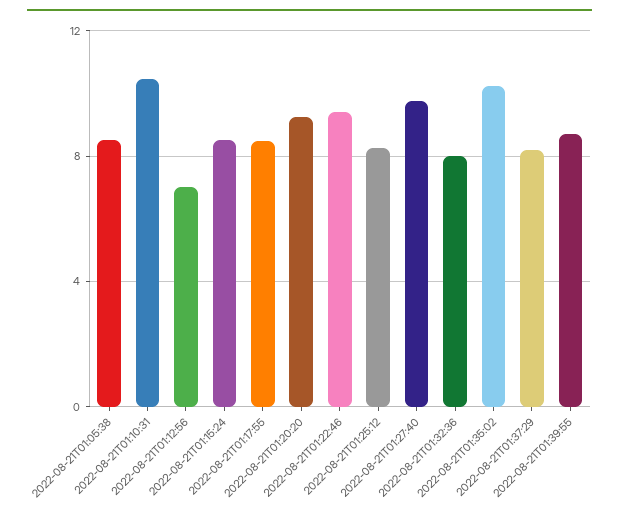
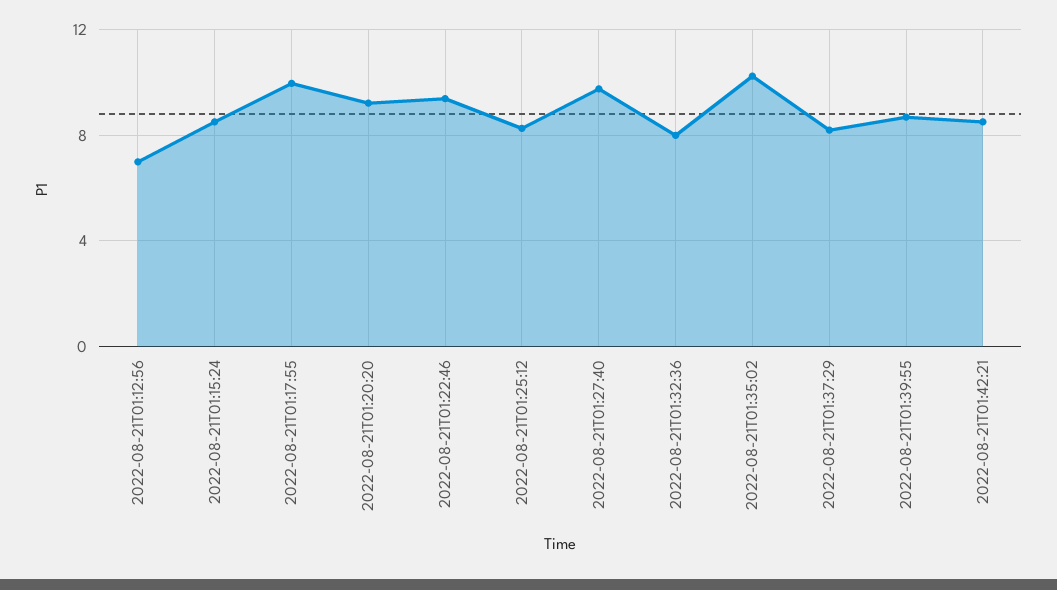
2022-08-21T01:05:38: 8.5 -> none
2022-08-21T01:10:31: 10.5 -> none
2022-08-21T01:17:55: 8.5 -> 10
2022-08-21T01:42:21: none -> 8.5

